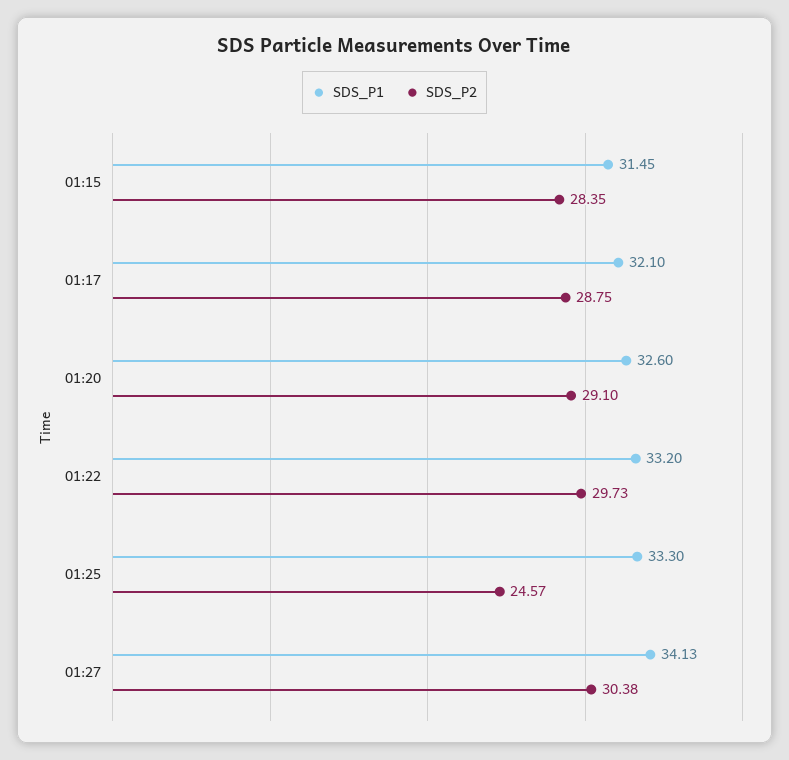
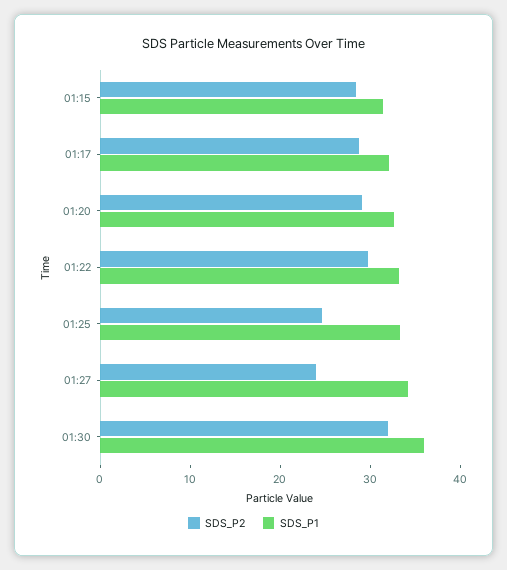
SDS_P2, 01:27: 30.38 -> 24
SDS_P2, 01:30: none -> 32
SDS_P1, 01:30: none -> 36

